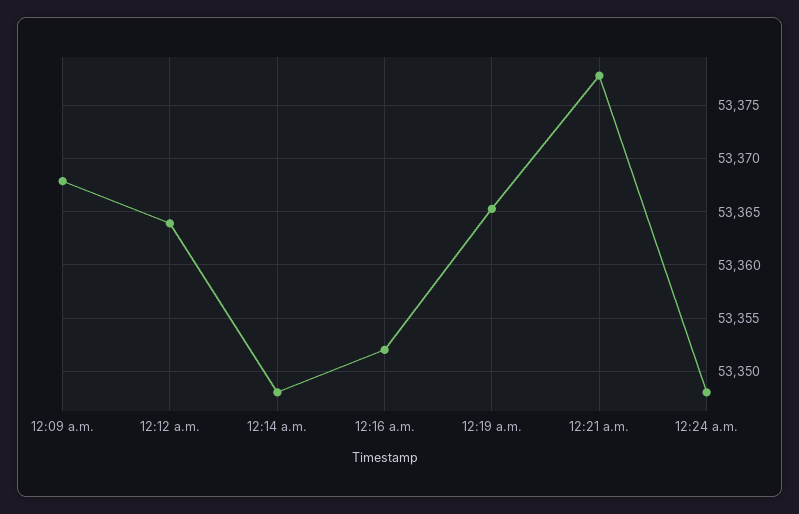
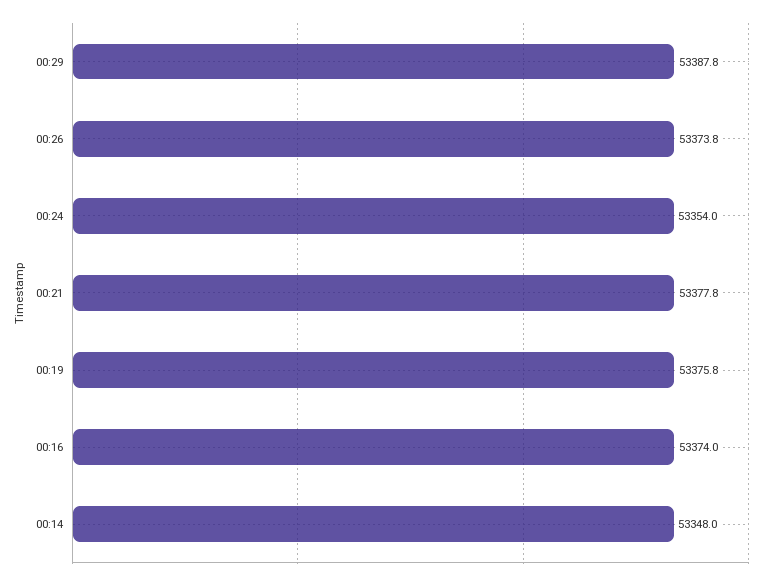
12:09 a.m.: 53368 -> none
12:12 a.m.: 53364 -> none
12:16 a.m.: 53352 -> 53374
12:19 a.m.: 53365 -> 53375.8
12:24 a.m.: 53348 -> 53354
00:29: none -> 53387.8
00:26: none -> 53373.8

